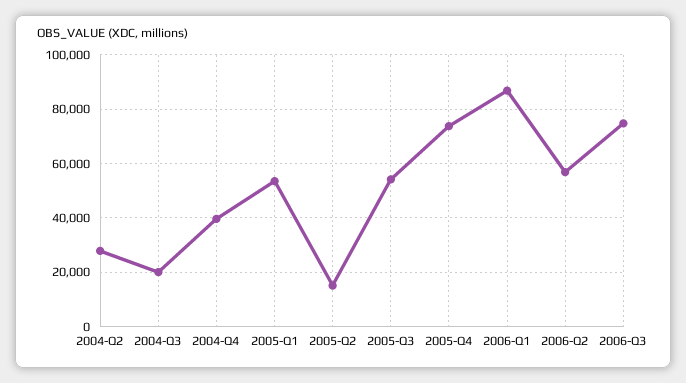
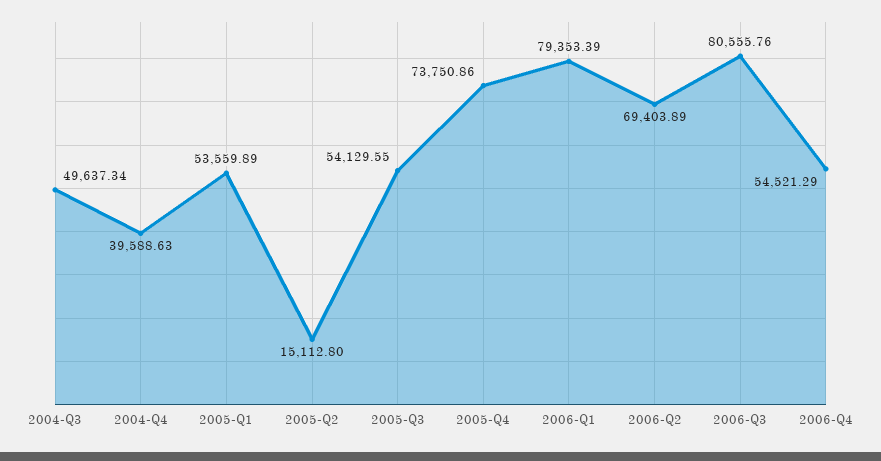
2004-Q2: 27500 -> none
2004-Q3: 20000 -> 49637.34
2006-Q1: 87500 -> 79353.39
2006-Q2: 57500 -> 69403.89
2006-Q3: 75000 -> 80555.76
2006-Q4: none -> 54521.29

